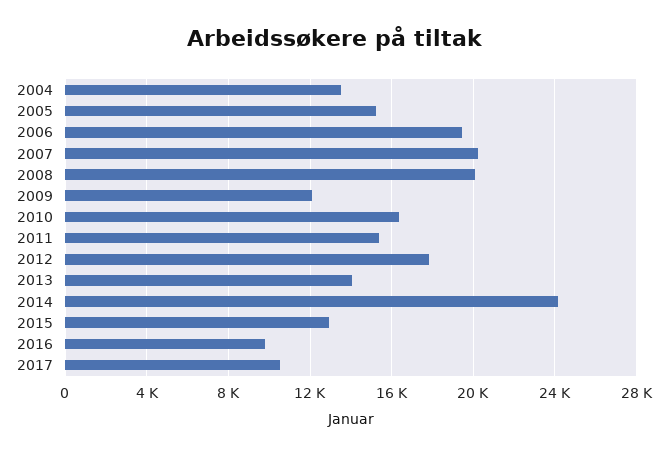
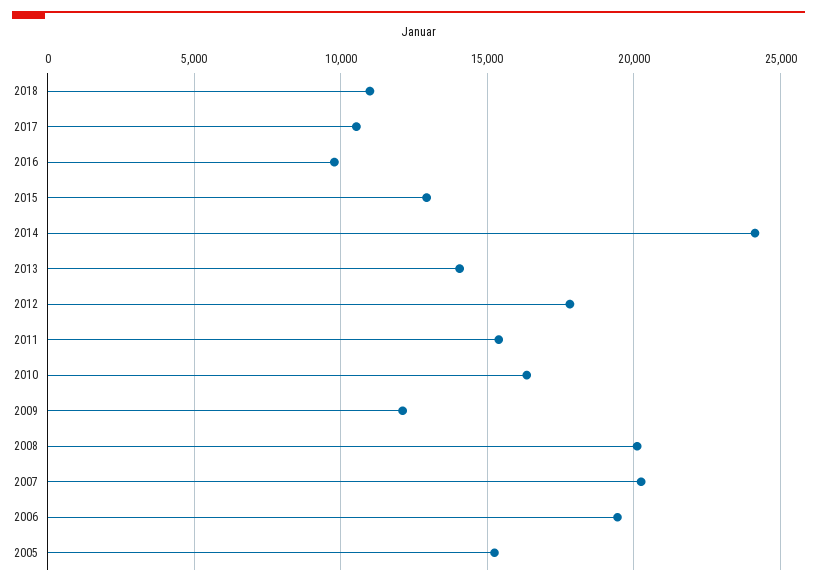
2004: 13500 -> none
2018: none -> 11000

